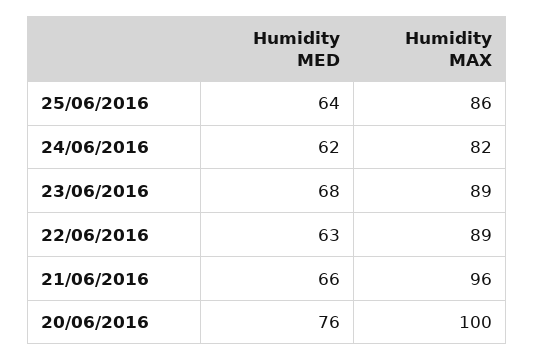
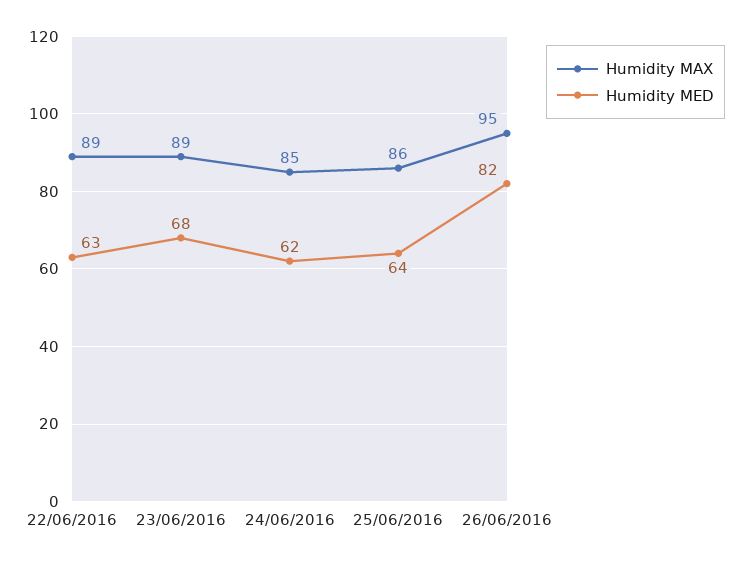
Humidity MAX, 24/06/2016: 82 -> 85
Humidity MED, 21/06/2016: 66 -> none
Humidity MAX, 21/06/2016: 96 -> none
Humidity MED, 20/06/2016: 76 -> none
Humidity MAX, 20/06/2016: 100 -> none
Humidity MAX, 26/06/2016: none -> 95
Humidity MED, 26/06/2016: none -> 82

